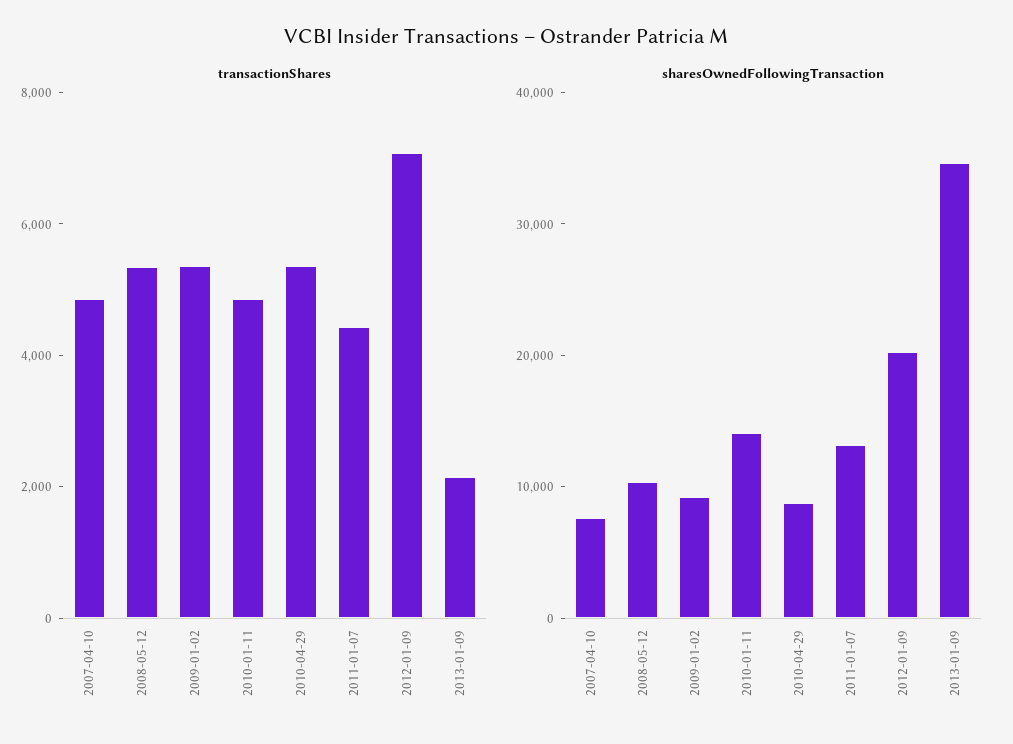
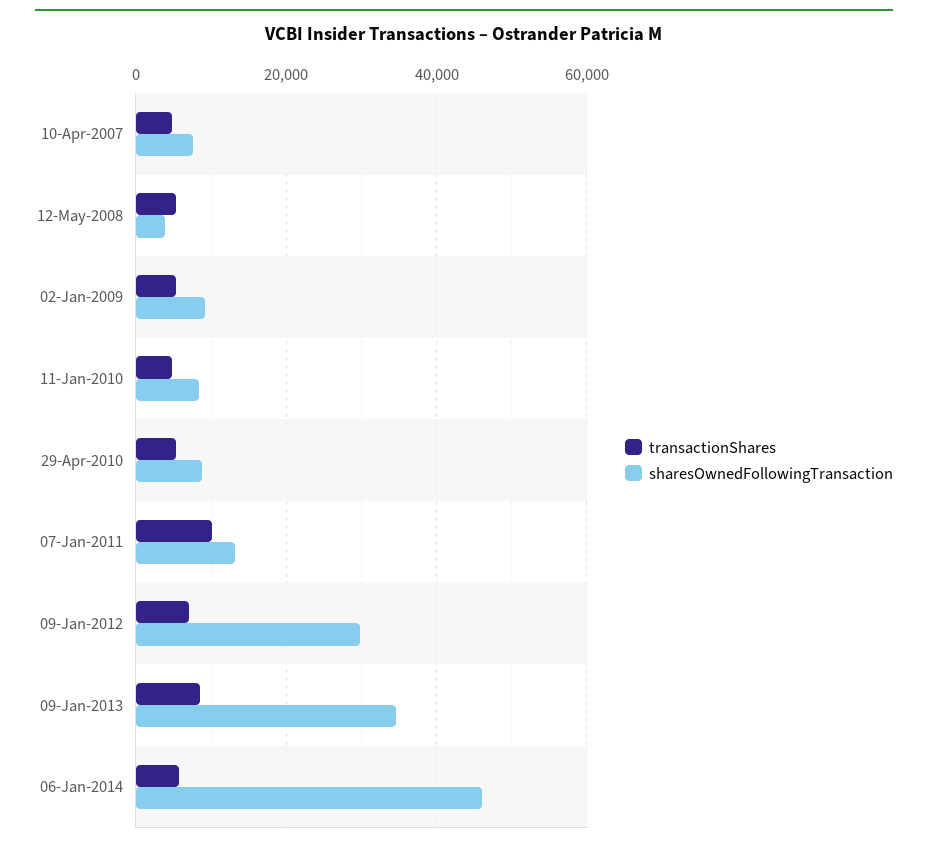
transactionShares, 2011-01-07: 4500 -> 10000
transactionShares, 2013-01-09: 2000 -> 8000
sharesOwnedFollowingTransaction, 2008-05-12: 10000 -> 4000
sharesOwnedFollowingTransaction, 2010-01-11: 14000 -> 8000
sharesOwnedFollowingTransaction, 2012-01-09: 20000 -> 30000
transactionShares, 06-Jan-2014: none -> 6000
sharesOwnedFollowingTransaction, 06-Jan-2014: none -> 46000

